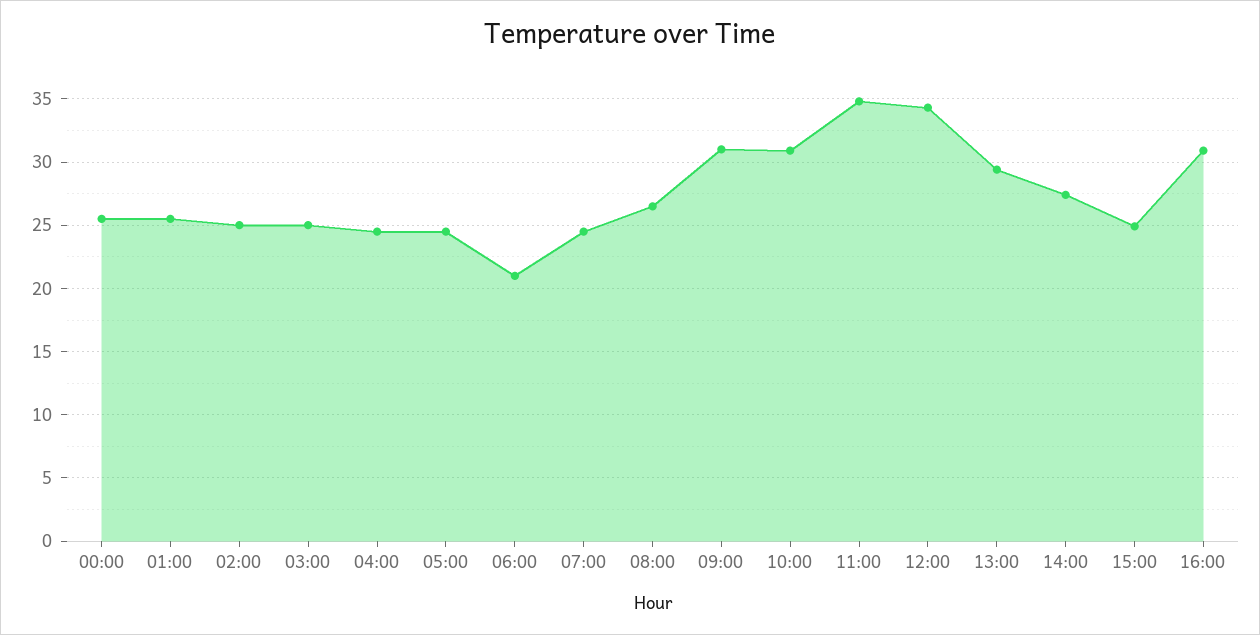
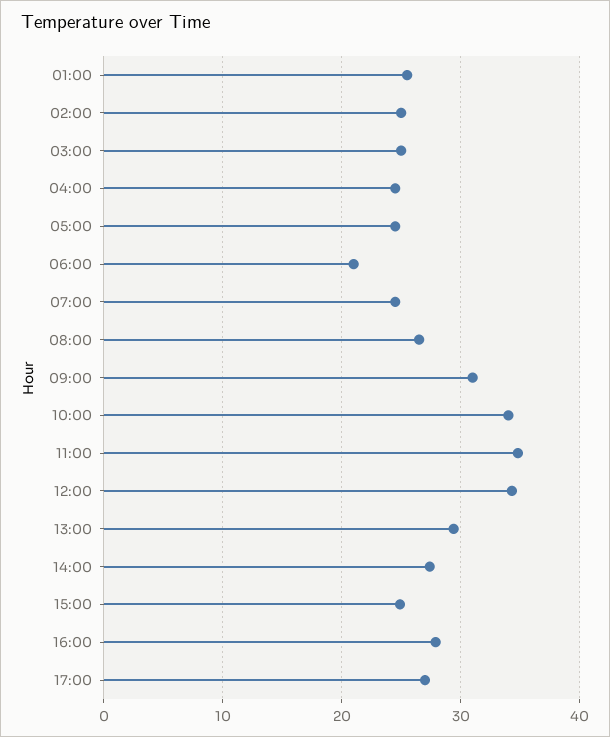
00:00: 25.5 -> none
10:00: 31 -> 34
16:00: 31 -> 28
17:00: none -> 27

